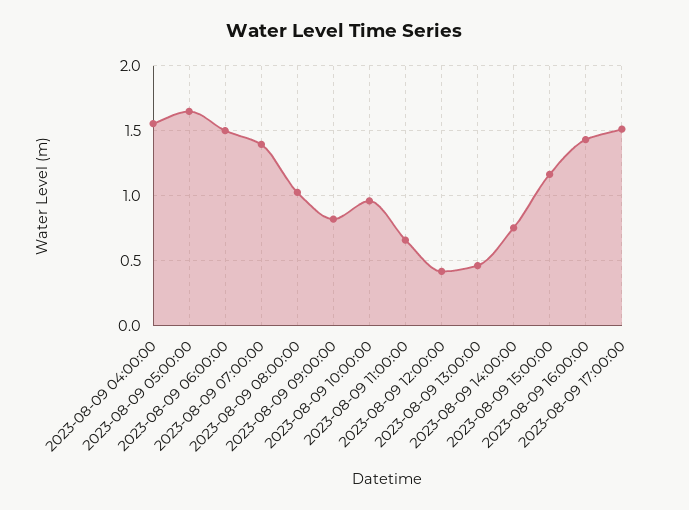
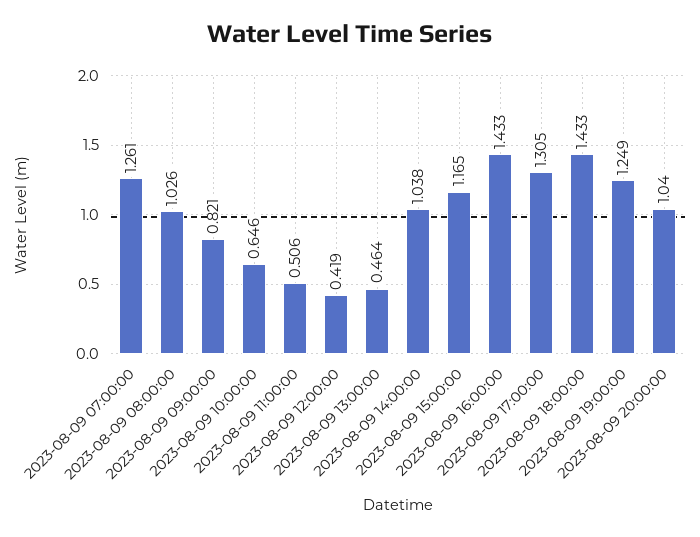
2023-08-09 04:00:00: 1.55 -> none
2023-08-09 05:00:00: 1.65 -> none
2023-08-09 06:00:00: 1.5 -> none
2023-08-09 07:00:00: 1.4 -> 1.261
2023-08-09 10:00:00: 0.95 -> 0.646
2023-08-09 11:00:00: 0.65 -> 0.506
2023-08-09 14:00:00: 0.75 -> 1.038
2023-08-09 17:00:00: 1.5 -> 1.305
2023-08-09 18:00:00: none -> 1.433
2023-08-09 19:00:00: none -> 1.249
2023-08-09 20:00:00: none -> 1.04

